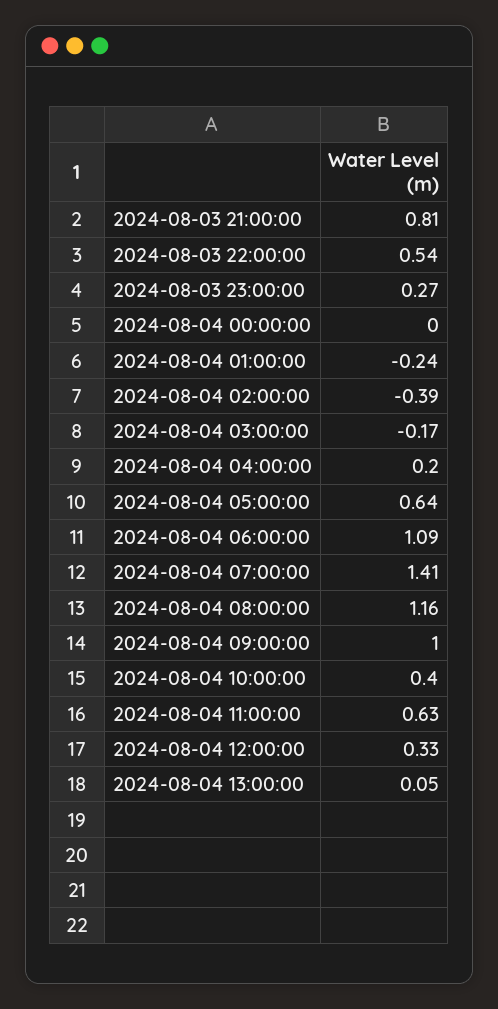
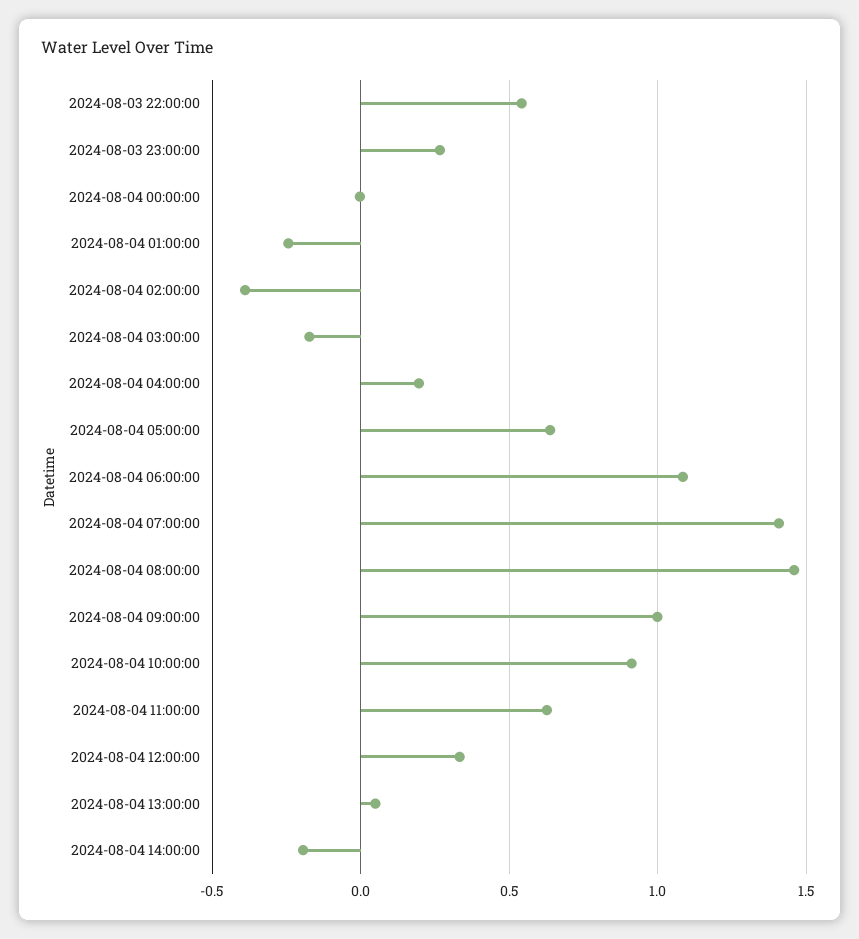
2024-08-03 21:00:00: 0.81 -> none
2024-08-04 08:00:00: 1.16 -> 1.45
2024-08-04 10:00:00: 0.4 -> 0.9
2024-08-04 14:00:00: none -> -0.2

